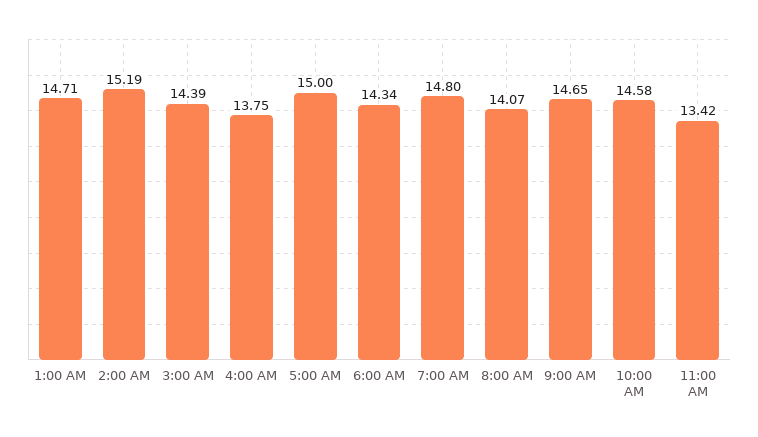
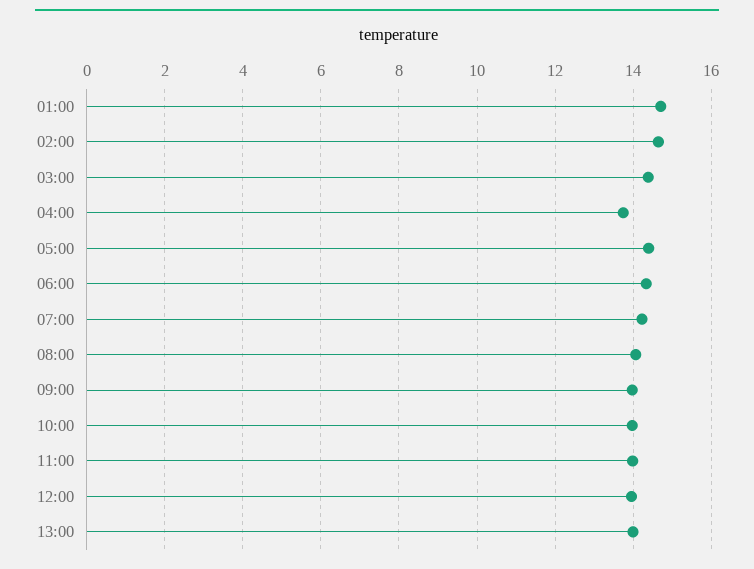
2:00 AM: 15.19 -> 14.6
5:00 AM: 15 -> 14.4
7:00 AM: 14.8 -> 14.2
9:00 AM: 14.65 -> 14
10:00 AM: 14.58 -> 14
11:00 AM: 13.42 -> 14
12:00: none -> 14
13:00: none -> 14

